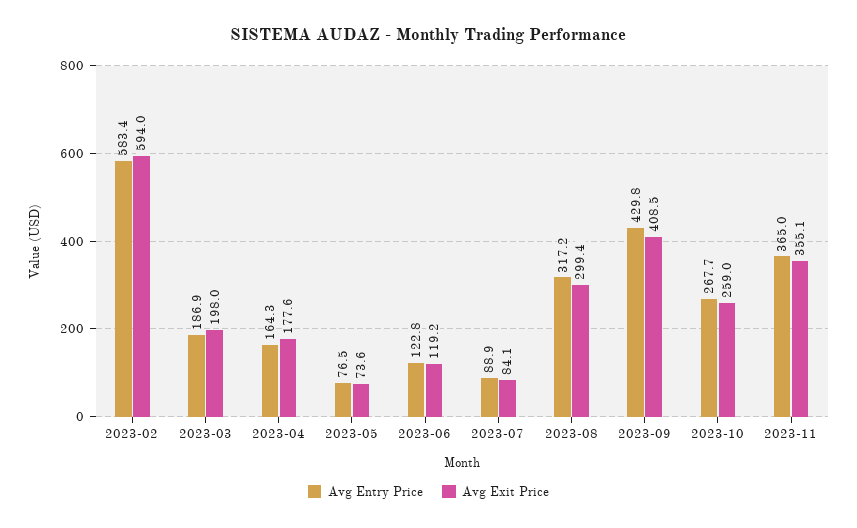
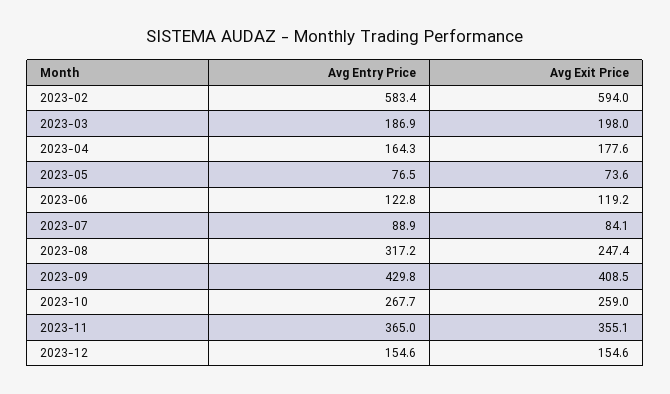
Avg Exit Price, 2023-08: 299.4 -> 247.4
Avg Entry Price, 2023-12: none -> 154.6
Avg Exit Price, 2023-12: none -> 154.6

